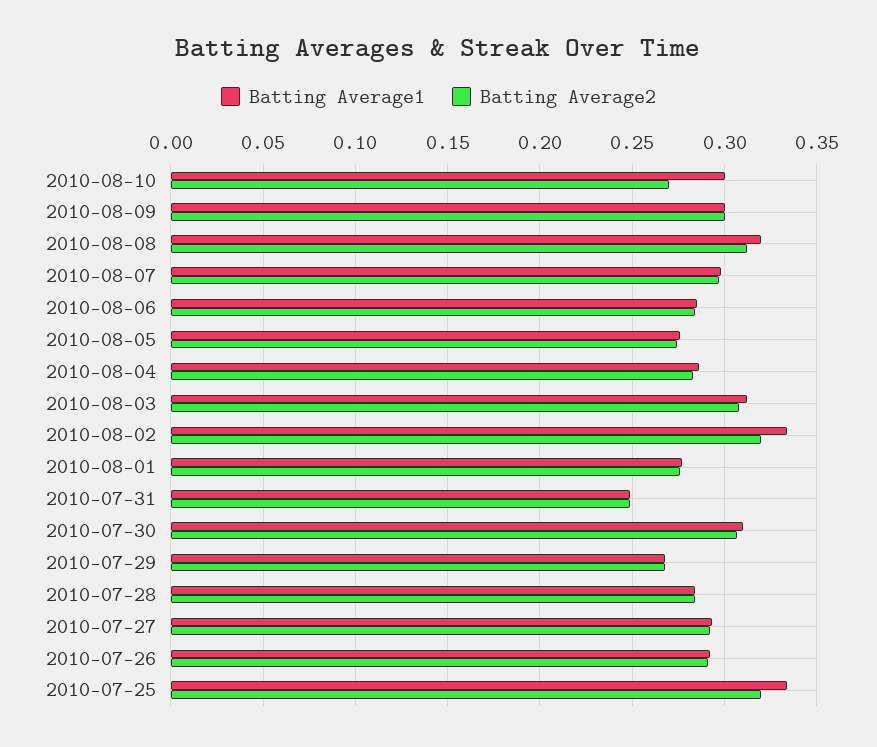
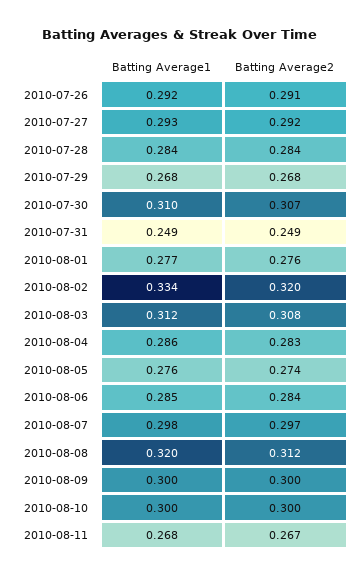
Batting Average2, 2010-08-10: 0.27 -> 0.3
Batting Average1, 2010-07-25: 0.335 -> none
Batting Average2, 2010-07-25: 0.32 -> none
Batting Average1, 2010-08-11: none -> 0.268
Batting Average2, 2010-08-11: none -> 0.267

